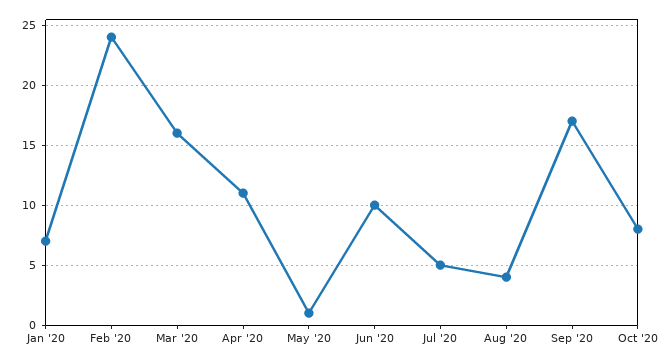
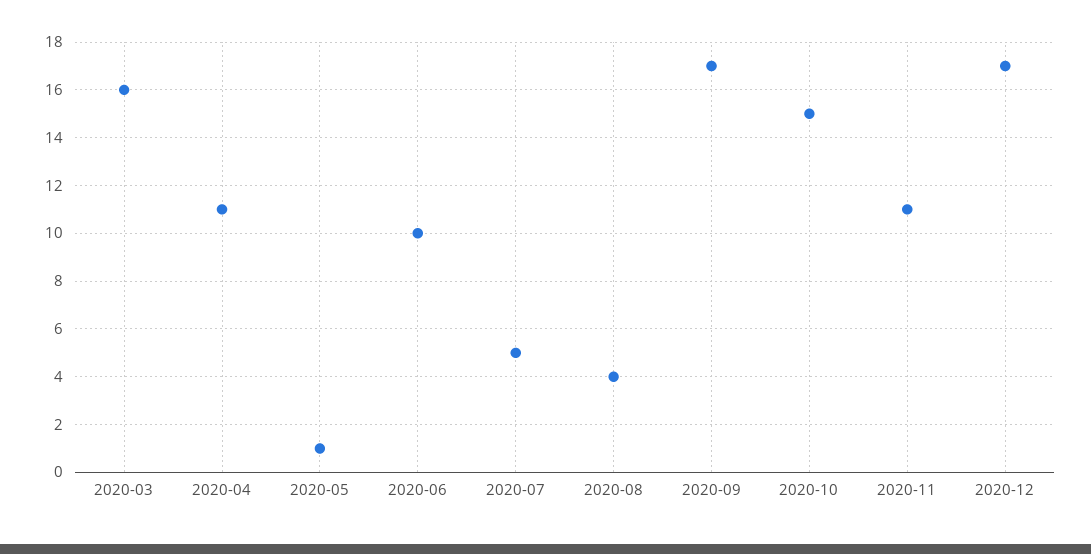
Jan '20: 7 -> none
Feb '20: 24 -> none
Oct '20: 8 -> 15
2020-11: none -> 11
2020-12: none -> 17

